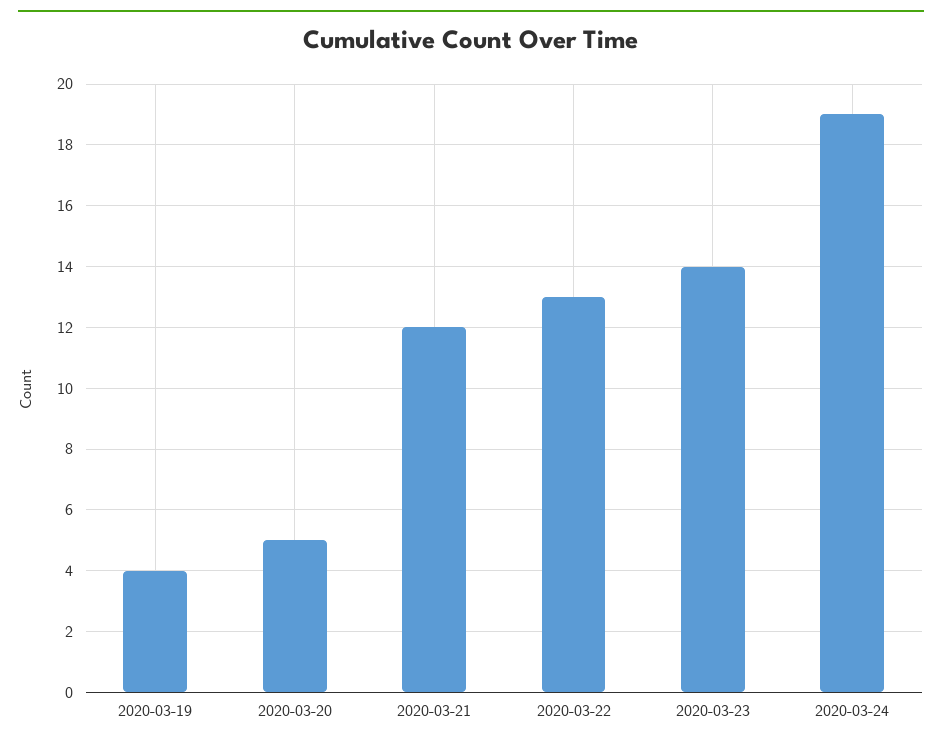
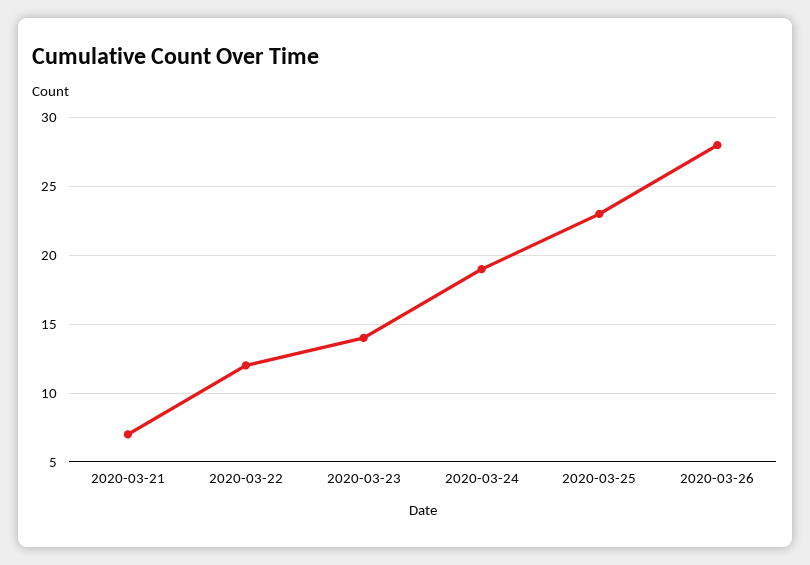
2020-03-19: 4 -> none
2020-03-20: 5 -> none
2020-03-21: 12 -> 7
2020-03-22: 13 -> 12
2020-03-25: none -> 23
2020-03-26: none -> 28

